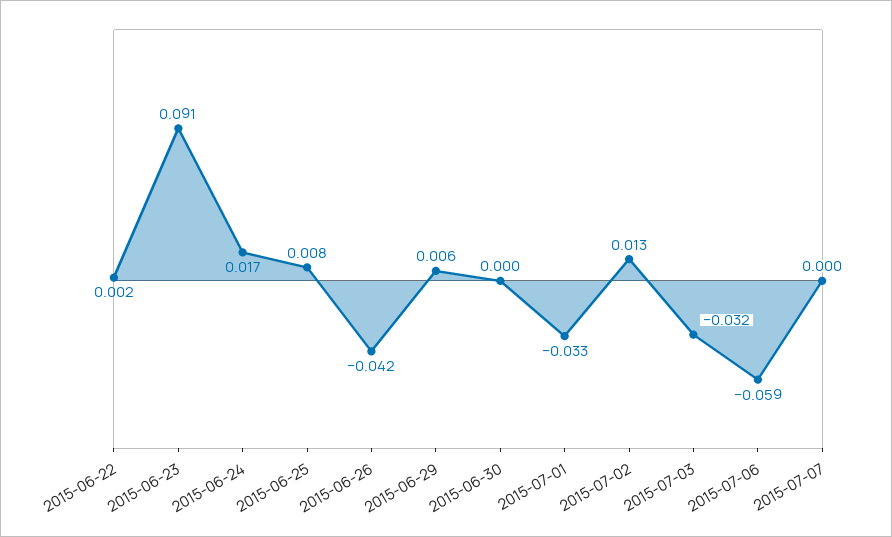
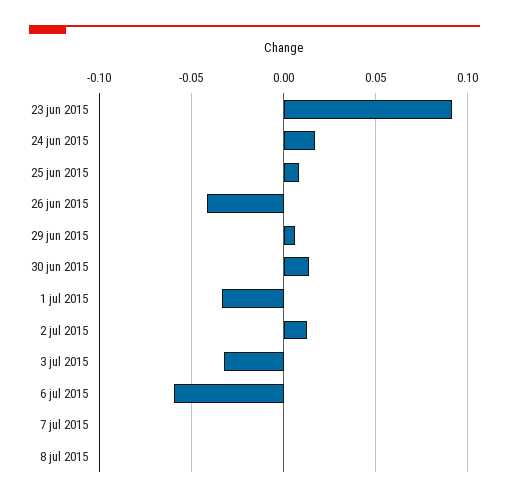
2015-06-22: 0.002 -> none
2015-06-30: 0 -> 0.015
8 jul 2015: none -> 0

